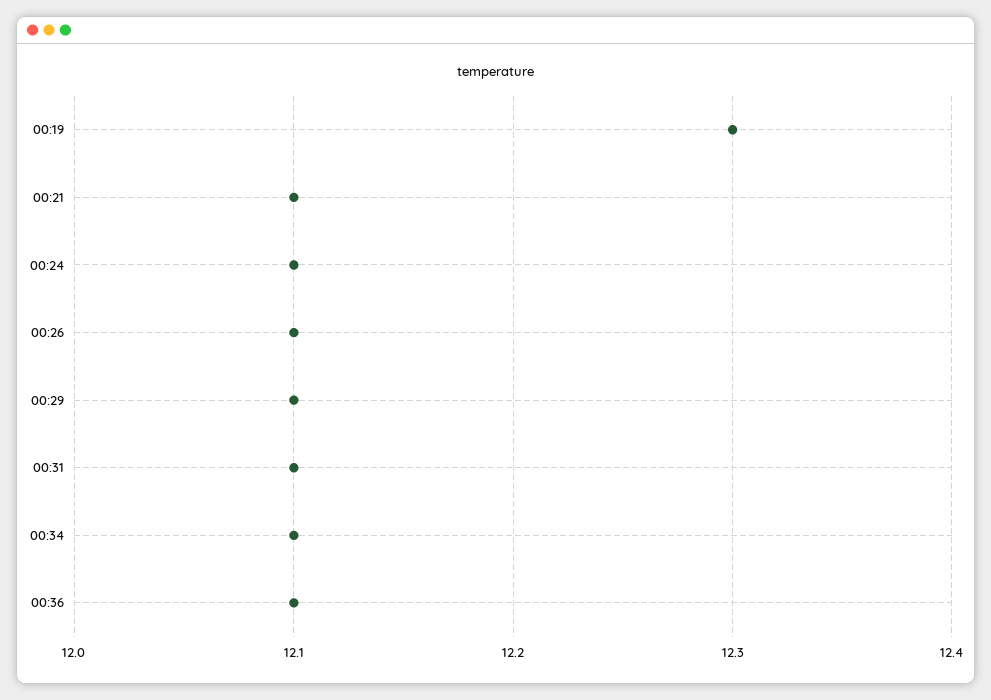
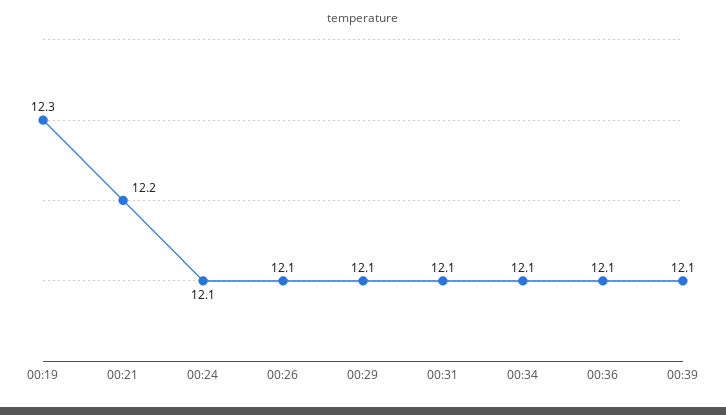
00:21: 12.1 -> 12.2
00:39: none -> 12.1

